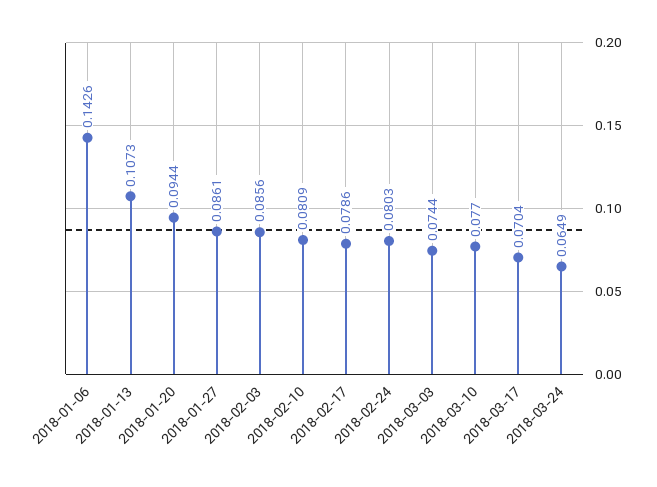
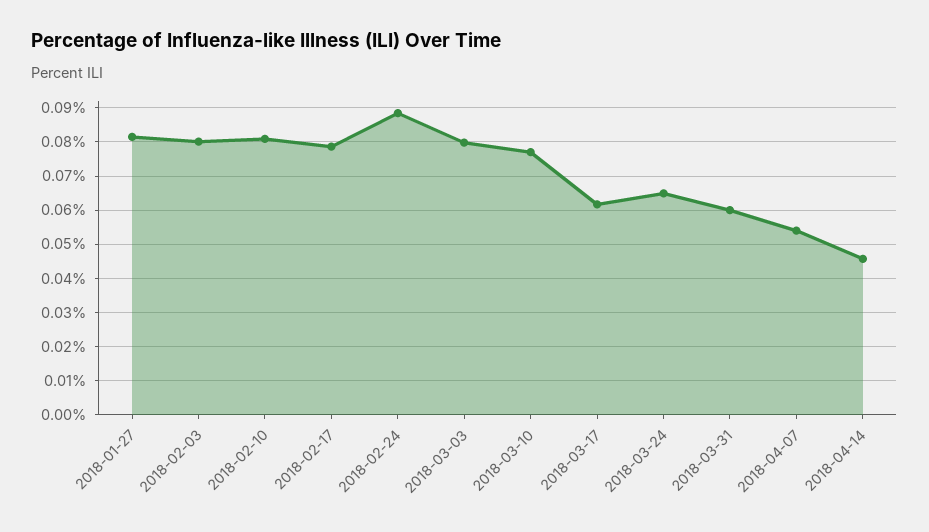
2018-01-06: 0.1426 -> none
2018-01-13: 0.1073 -> none
2018-01-20: 0.0944 -> none
2018-01-27: 0.0861 -> 0.082
2018-02-03: 0.0856 -> 0.08
2018-02-24: 0.0803 -> 0.088
2018-03-03: 0.0744 -> 0.08
2018-03-17: 0.0704 -> 0.062
2018-03-31: none -> 0.06
2018-04-07: none -> 0.054
2018-04-14: none -> 0.046

